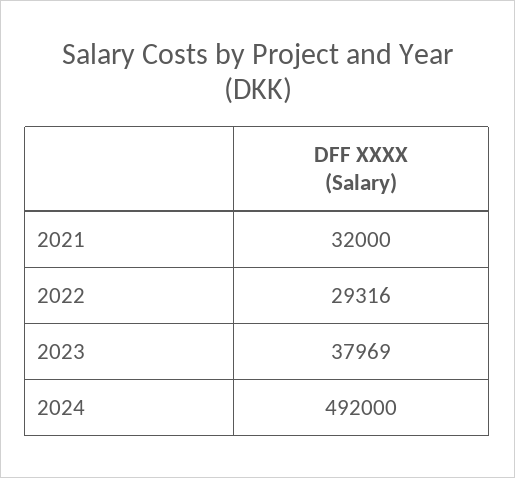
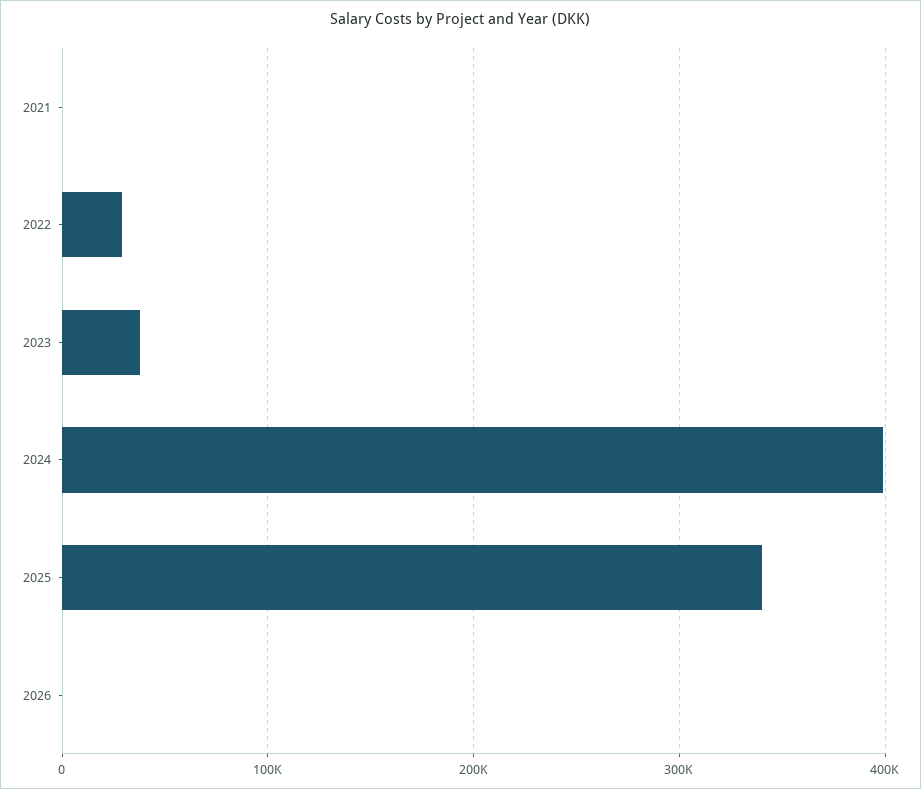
2021: 32000 -> 0
2024: 492000 -> 400000
2025: none -> 340000
2026: none -> 0

